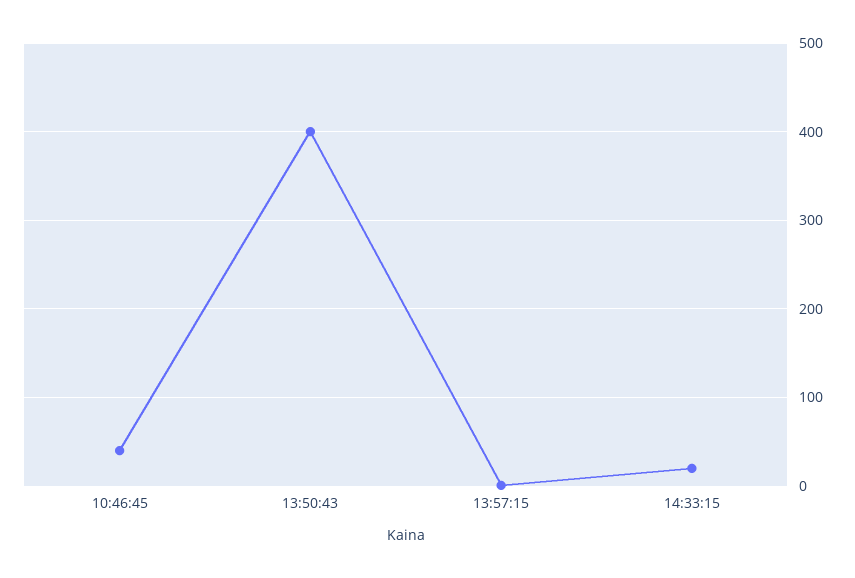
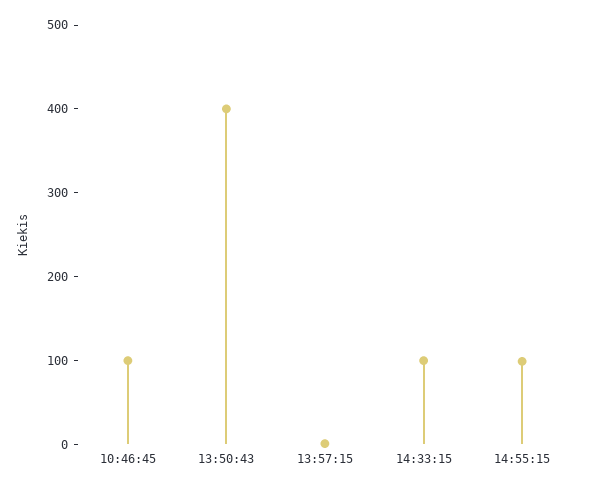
10:46:45: 40 -> 100
14:33:15: 20 -> 100
14:55:15: none -> 100

